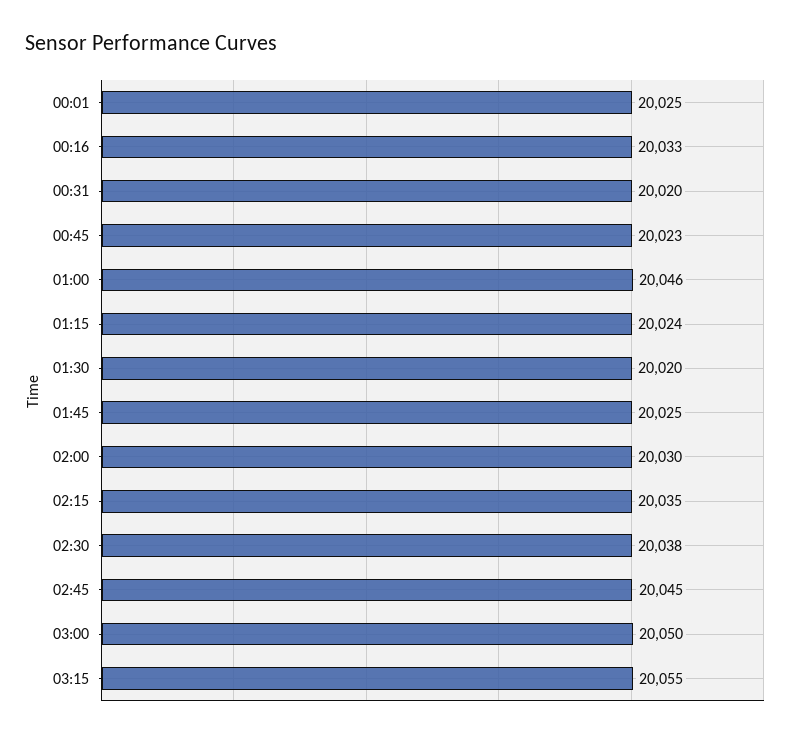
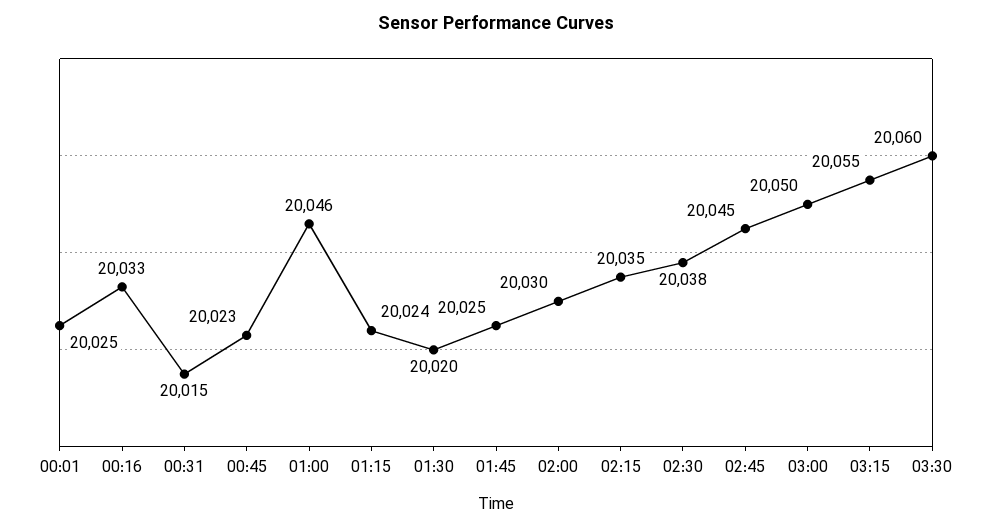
00:31: 20020 -> 20015
03:30: none -> 20060

